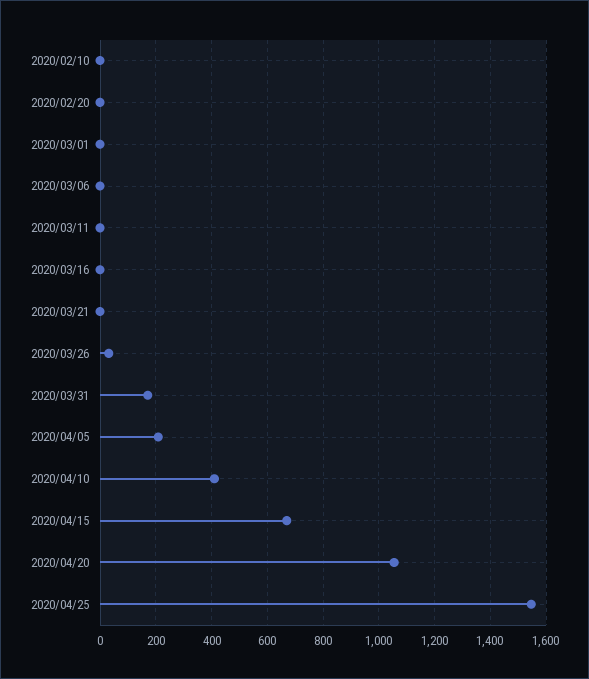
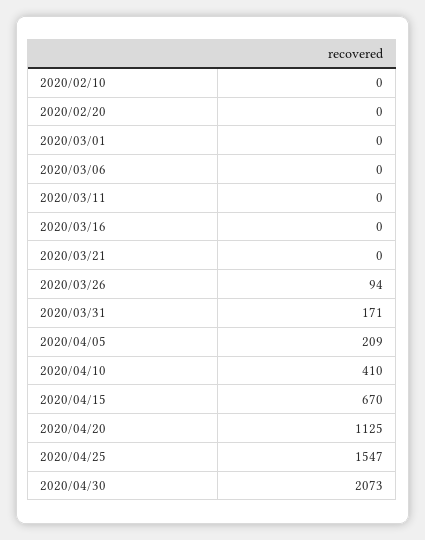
2020/03/26: 25 -> 94
2020/04/20: 1050 -> 1125
2020/04/30: none -> 2073

